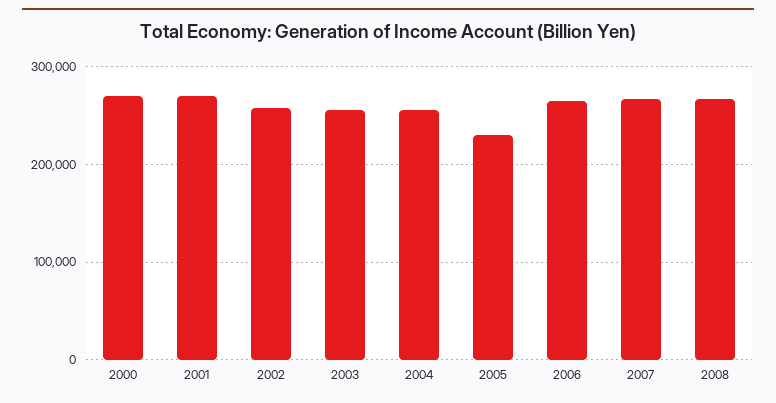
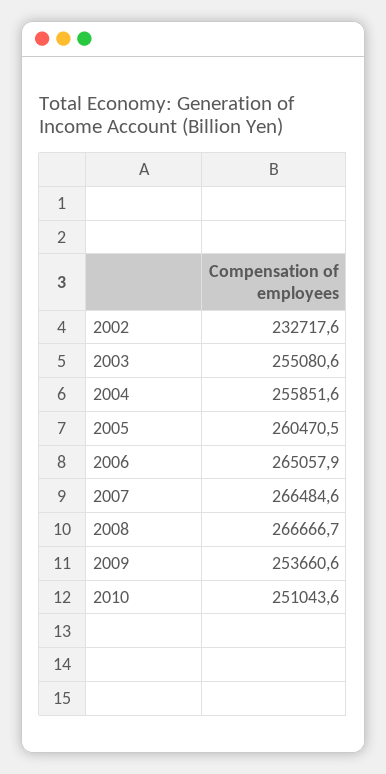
2000: 270000 -> none
2001: 270000 -> none
2002: 260000 -> 232717.6
2005: 230000 -> 260470.5
2009: none -> 253660.6
2010: none -> 251043.6

